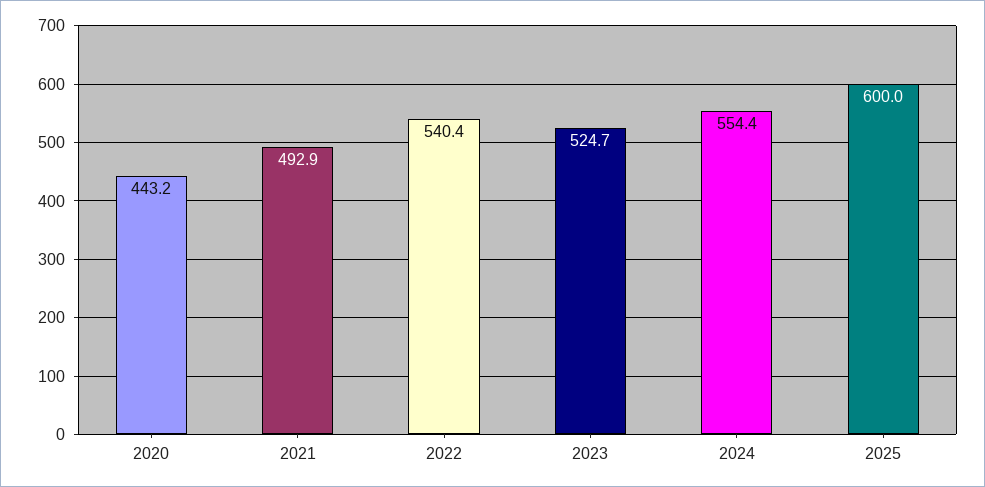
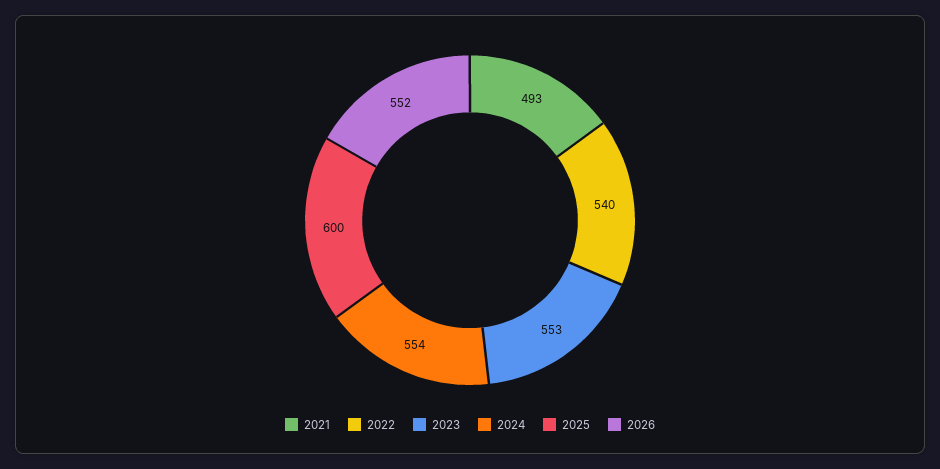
2020: 443.2 -> none
2023: 524.7 -> 553
2026: none -> 552

